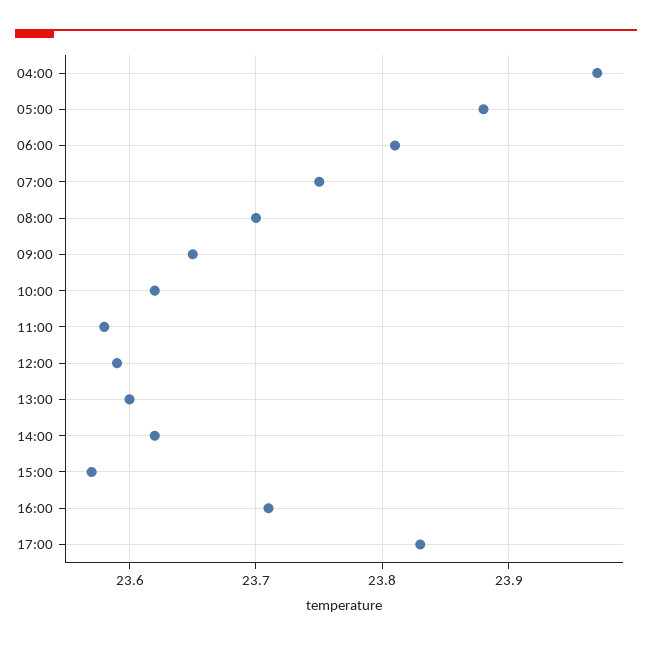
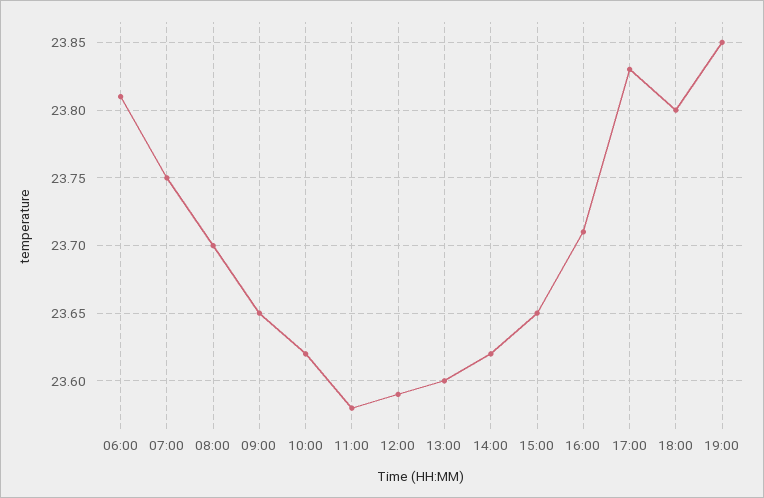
04:00: 23.97 -> none
05:00: 23.88 -> none
15:00: 23.57 -> 23.65
18:00: none -> 23.8
19:00: none -> 23.85

